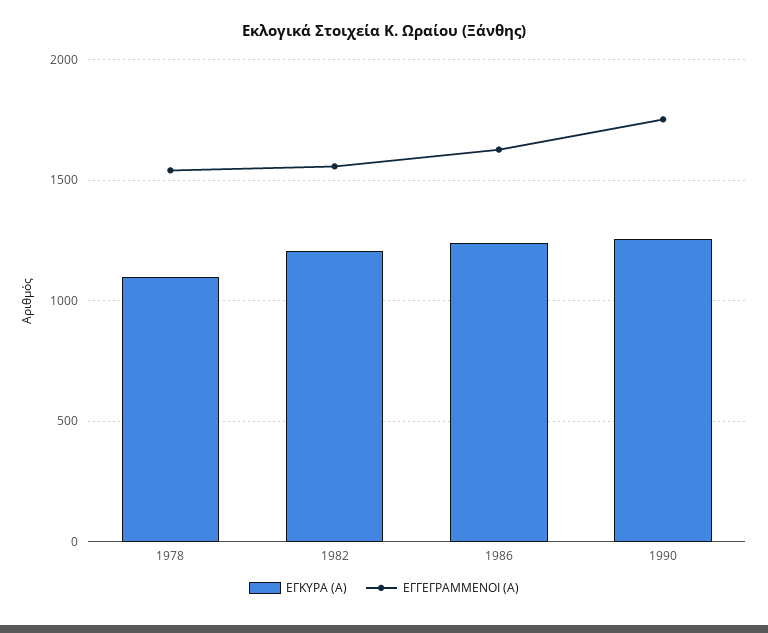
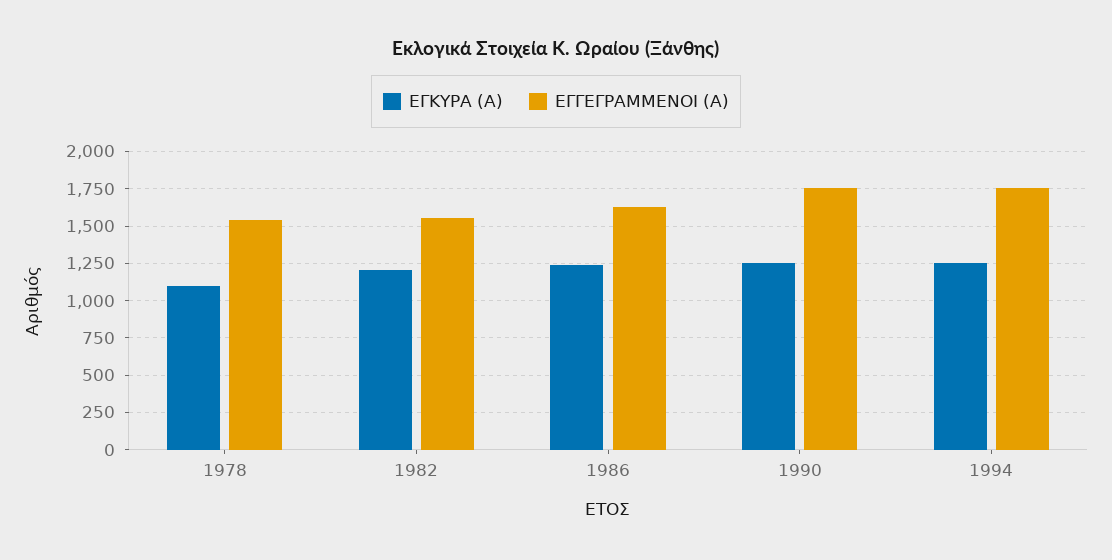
ΕΓΚΥΡΑ (Α), 1994: none -> 1250
ΕΓΓΕΓΡΑΜΜΕΝΟΙ (Α), 1994: none -> 1750

